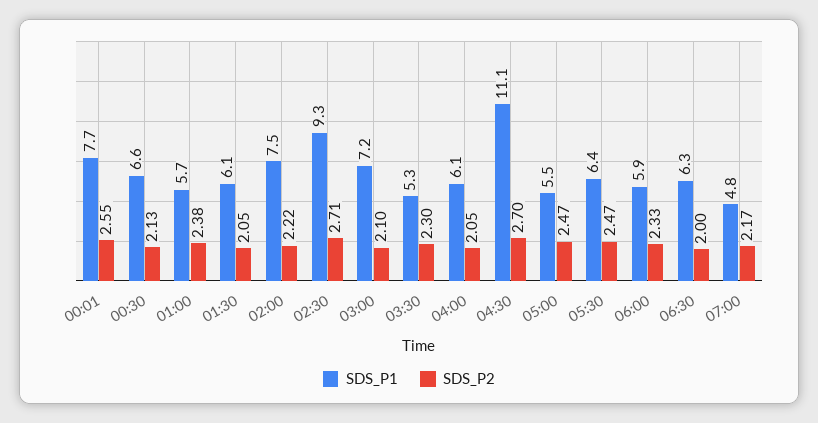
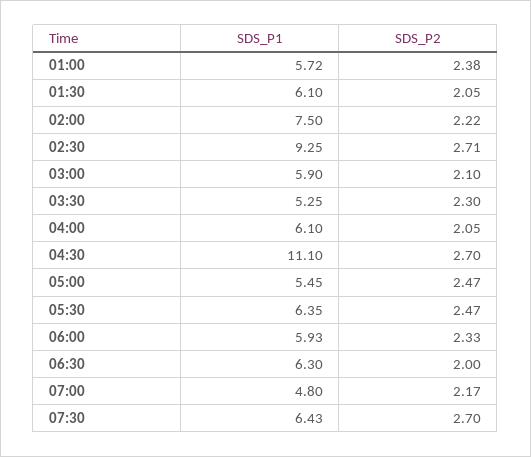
SDS_P1, 00:01: 7.7 -> none
SDS_P2, 00:01: 2.55 -> none
SDS_P1, 00:30: 6.6 -> none
SDS_P2, 00:30: 2.13 -> none
SDS_P1, 03:00: 7.2 -> 5.9
SDS_P1, 07:30: none -> 6.43
SDS_P2, 07:30: none -> 2.7

